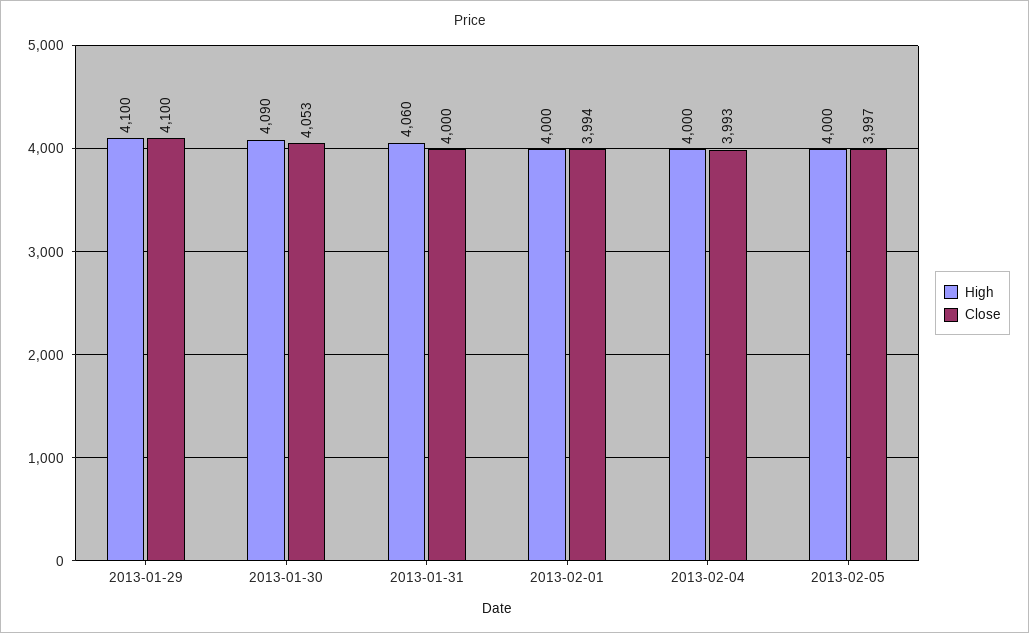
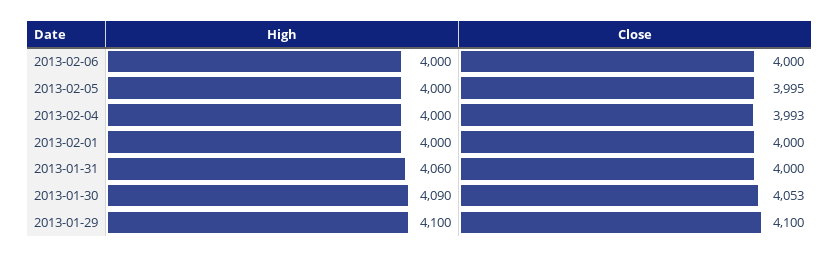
Close, 2013-02-01: 3994 -> 4000
Close, 2013-02-05: 3997 -> 3995
High, 2013-02-06: none -> 4000
Close, 2013-02-06: none -> 4000

